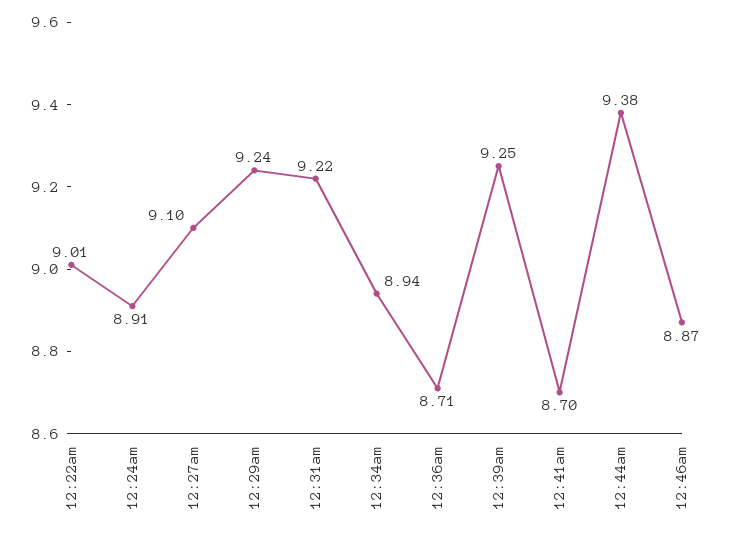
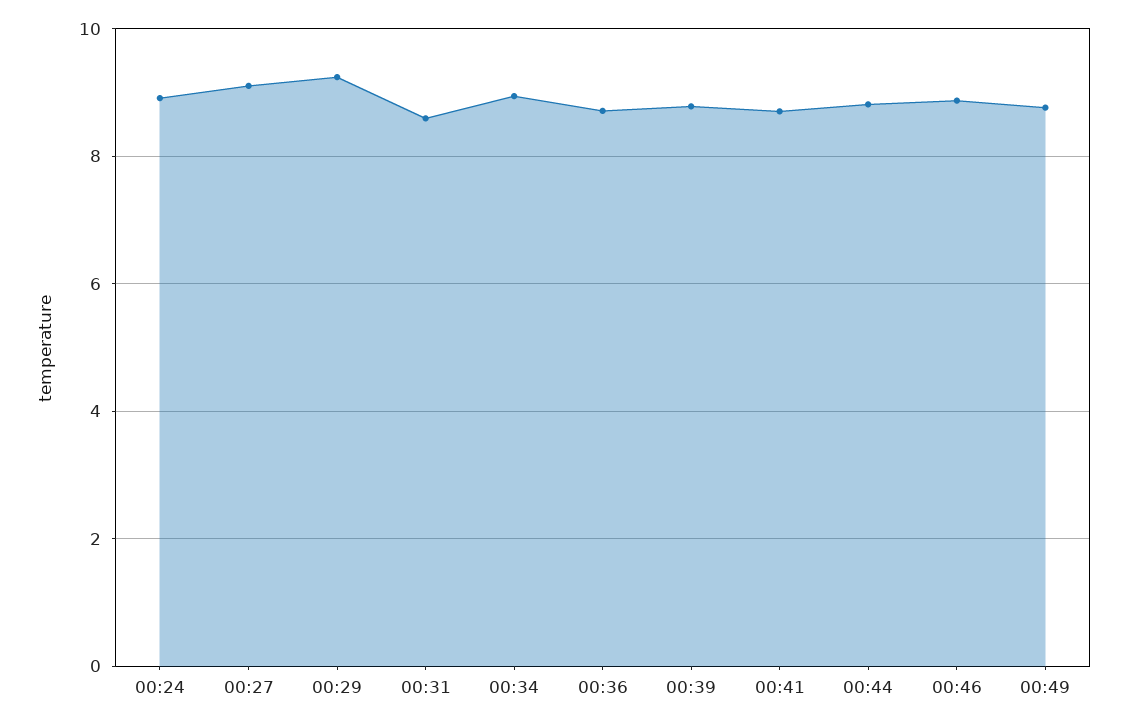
12:22am: 9.01 -> none
12:31am: 9.22 -> 8.6
12:39am: 9.25 -> 8.8
12:44am: 9.38 -> 8.8
00:49: none -> 8.8

